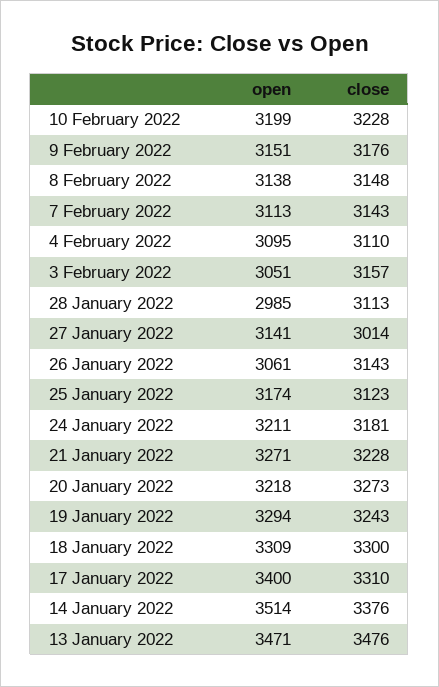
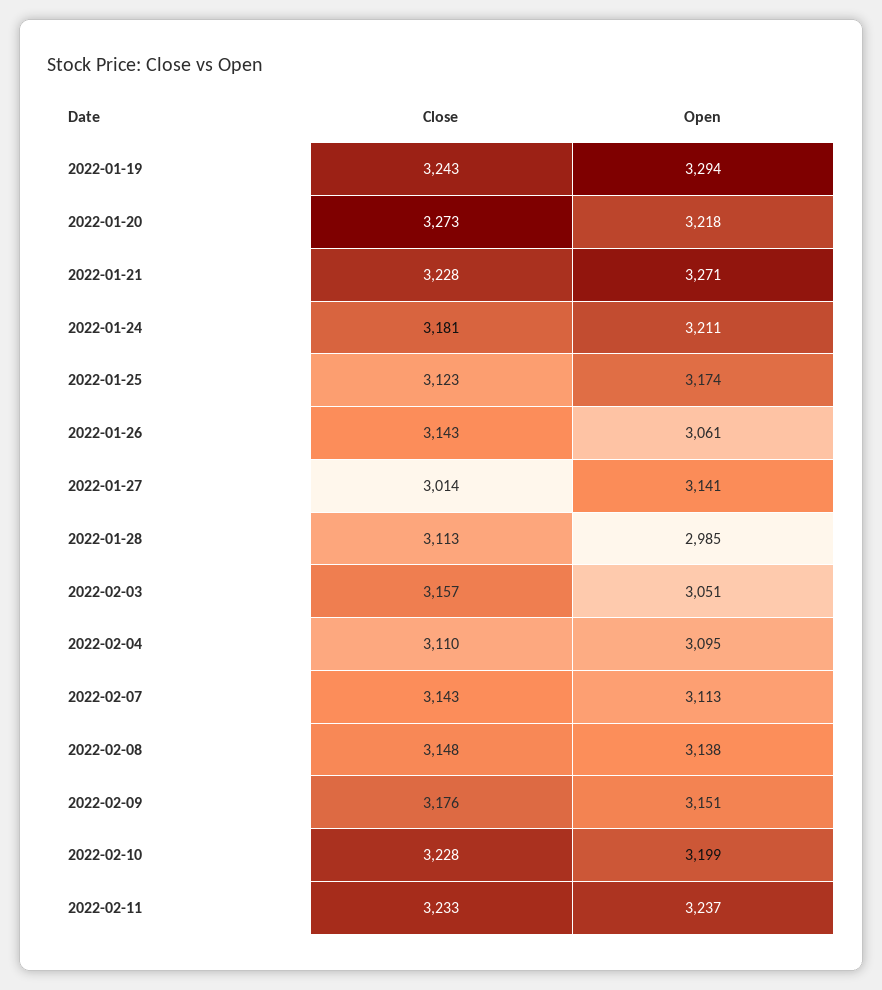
open, 18 January 2022: 3309 -> none
close, 18 January 2022: 3300 -> none
open, 17 January 2022: 3400 -> none
close, 17 January 2022: 3310 -> none
open, 14 January 2022: 3514 -> none
close, 14 January 2022: 3376 -> none
open, 13 January 2022: 3471 -> none
close, 13 January 2022: 3476 -> none
close, 2022-02-11: none -> 3233
open, 2022-02-11: none -> 3237

